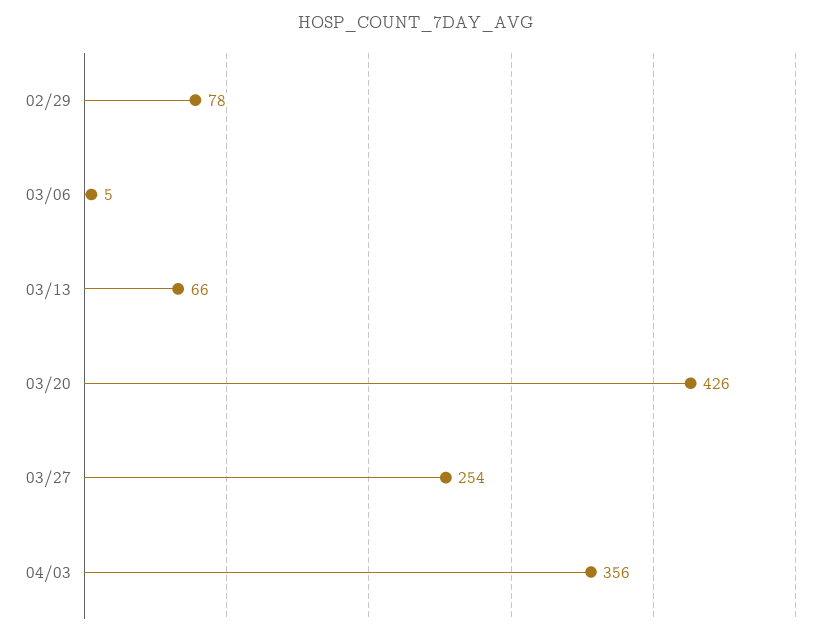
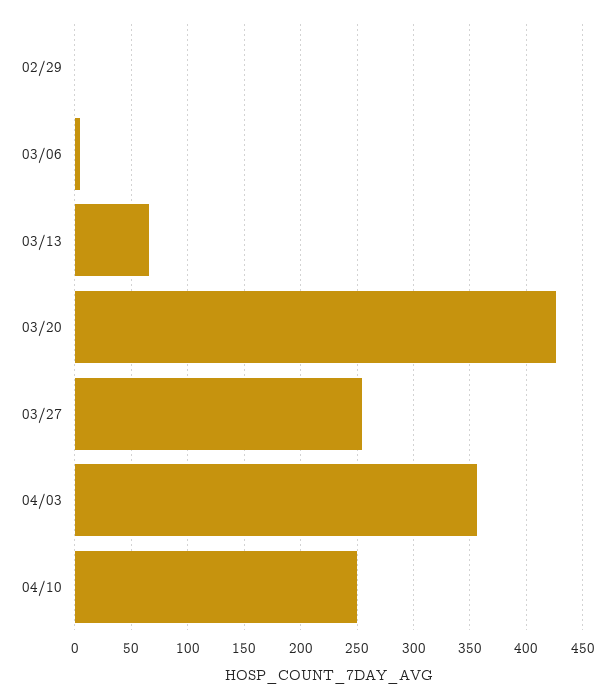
02/29: 78 -> 0
04/10: none -> 250

